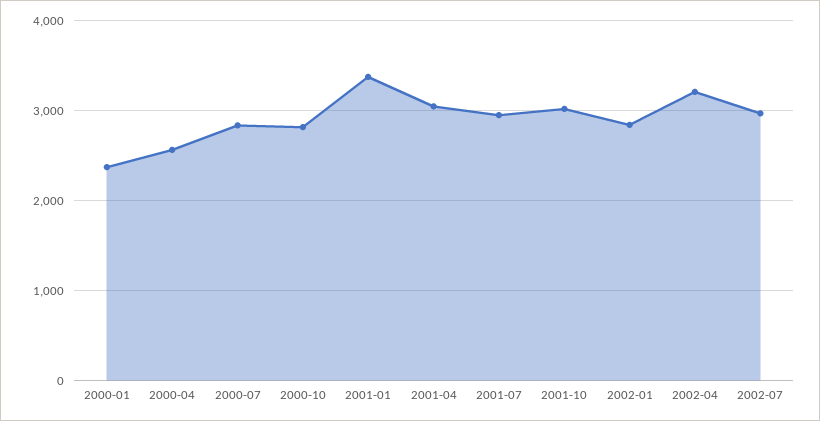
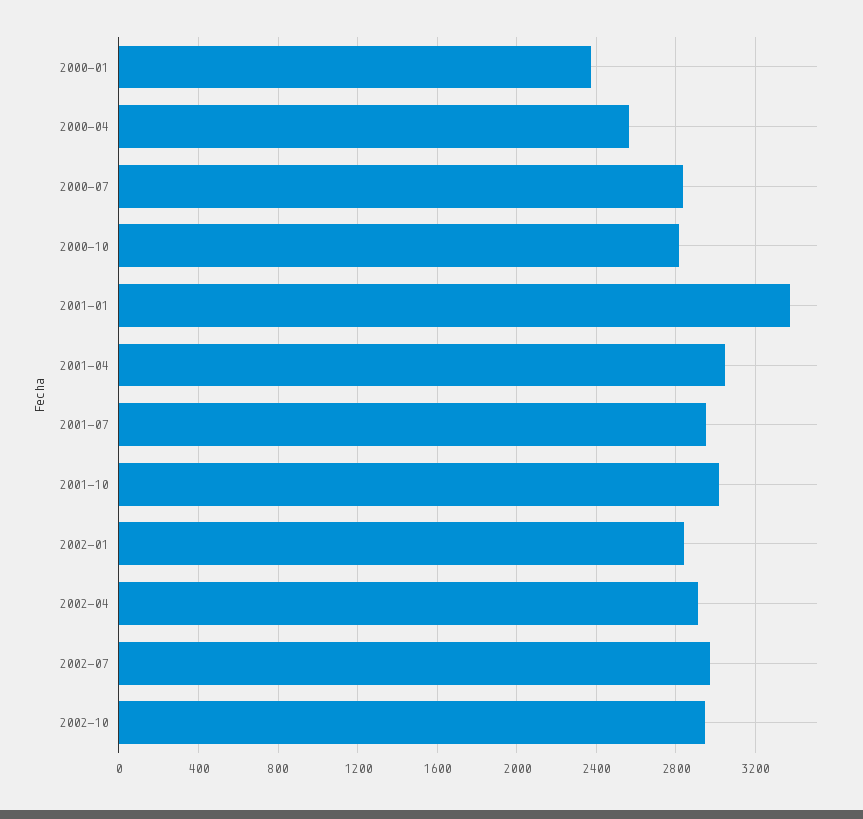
2002-04: 3200 -> 2900
2002-10: none -> 2950

